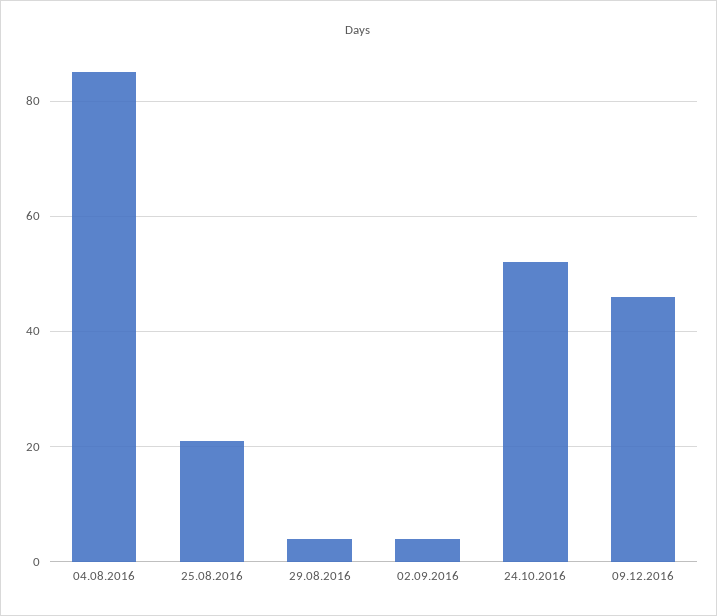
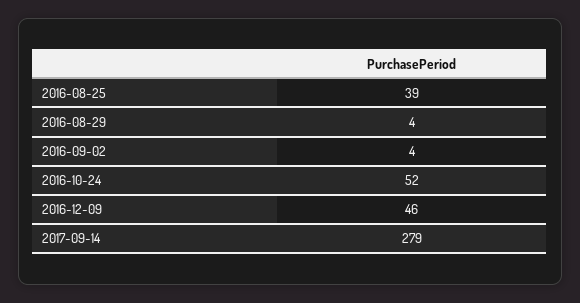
04.08.2016: 85 -> none
25.08.2016: 20 -> 39
2017-09-14: none -> 279

